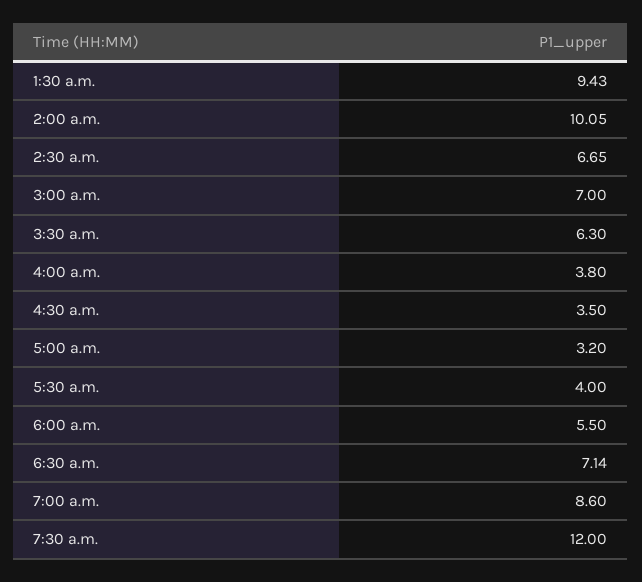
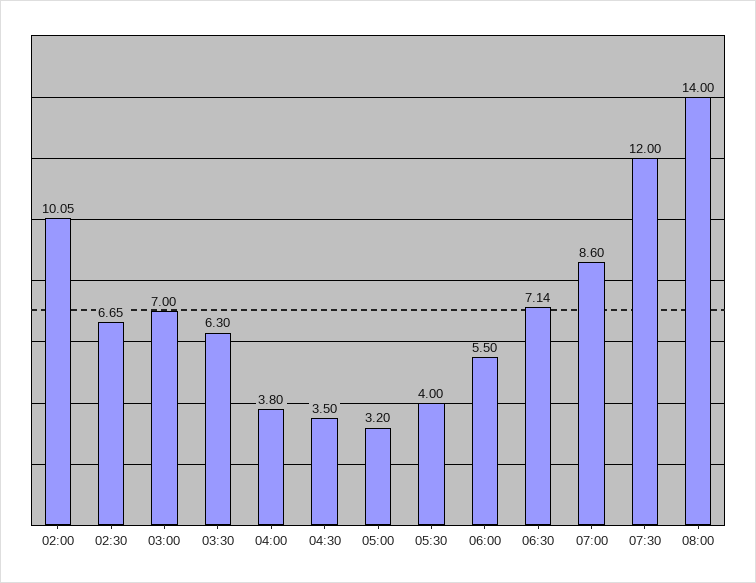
1:30 a.m.: 9.43 -> none
08:00: none -> 14

